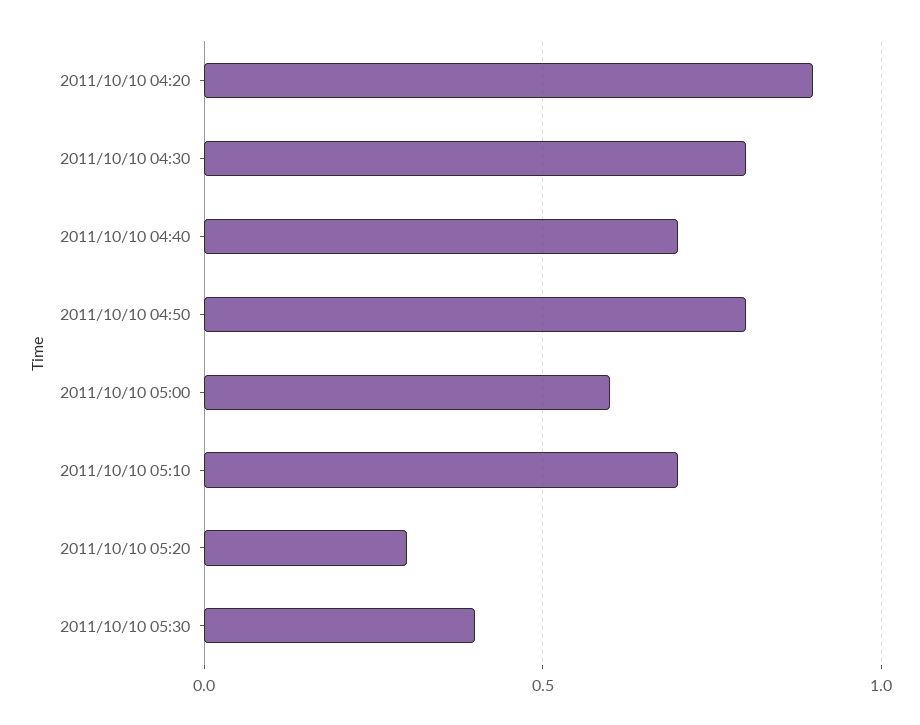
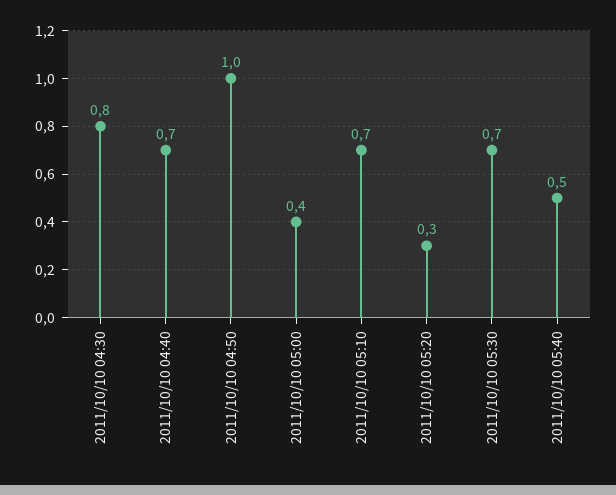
2011/10/10 04:20: 0.9 -> none
2011/10/10 04:50: 0.8 -> 1
2011/10/10 05:00: 0.6 -> 0.4
2011/10/10 05:30: 0.4 -> 0.7
2011/10/10 05:40: none -> 0.5

